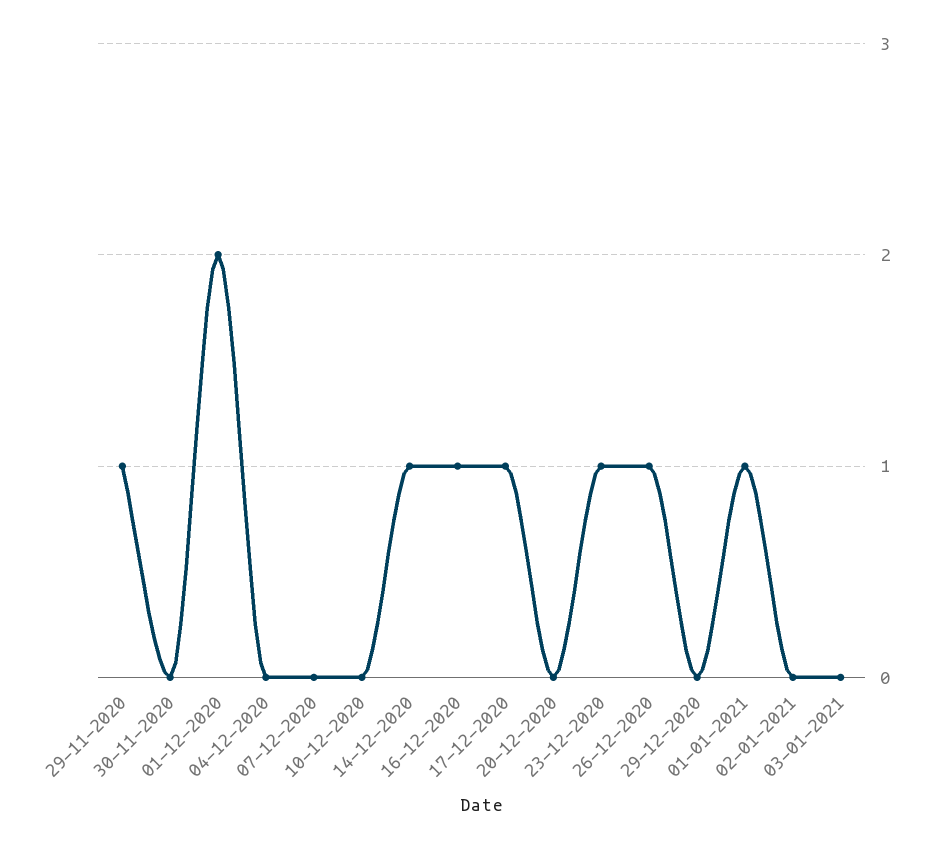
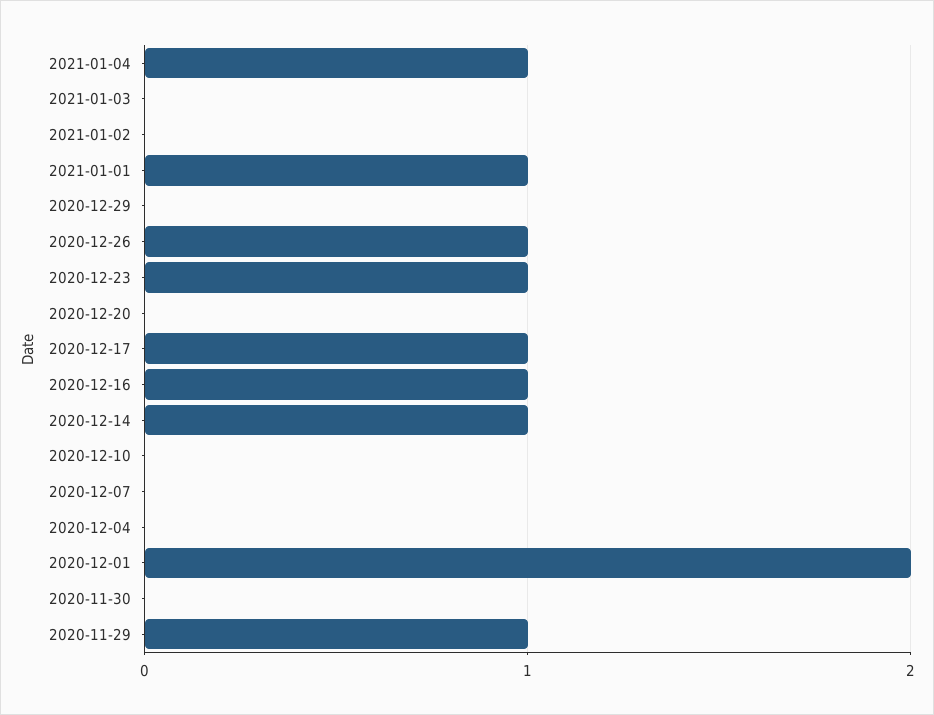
2021-01-04: none -> 1

